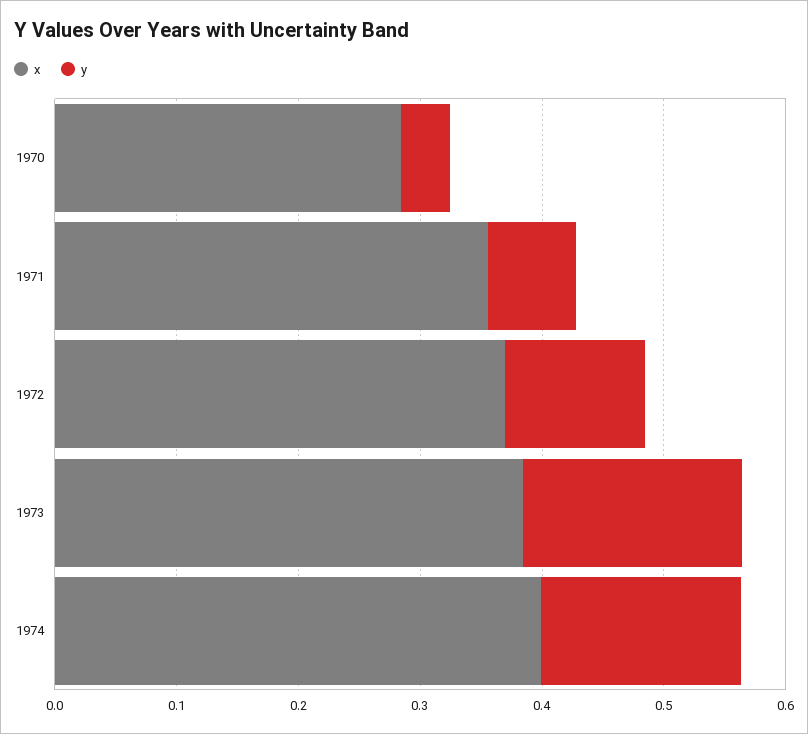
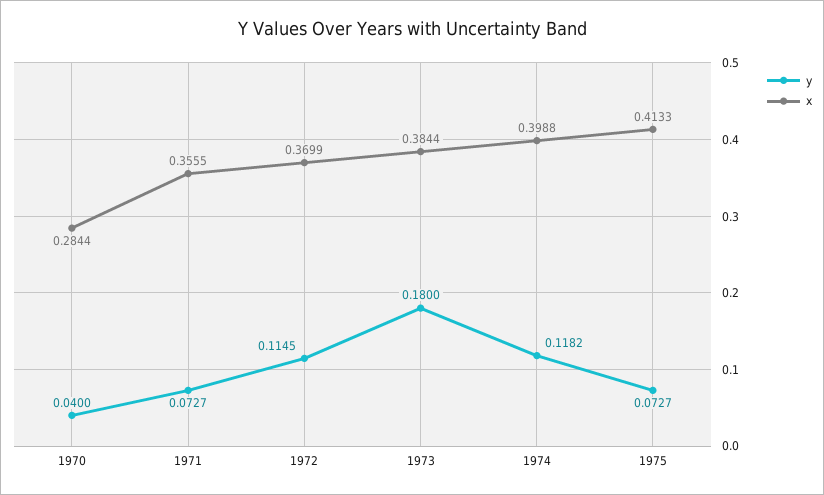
y, 1974: 0.16 -> 0.1182
y, 1975: none -> 0.0727
x, 1975: none -> 0.4133

